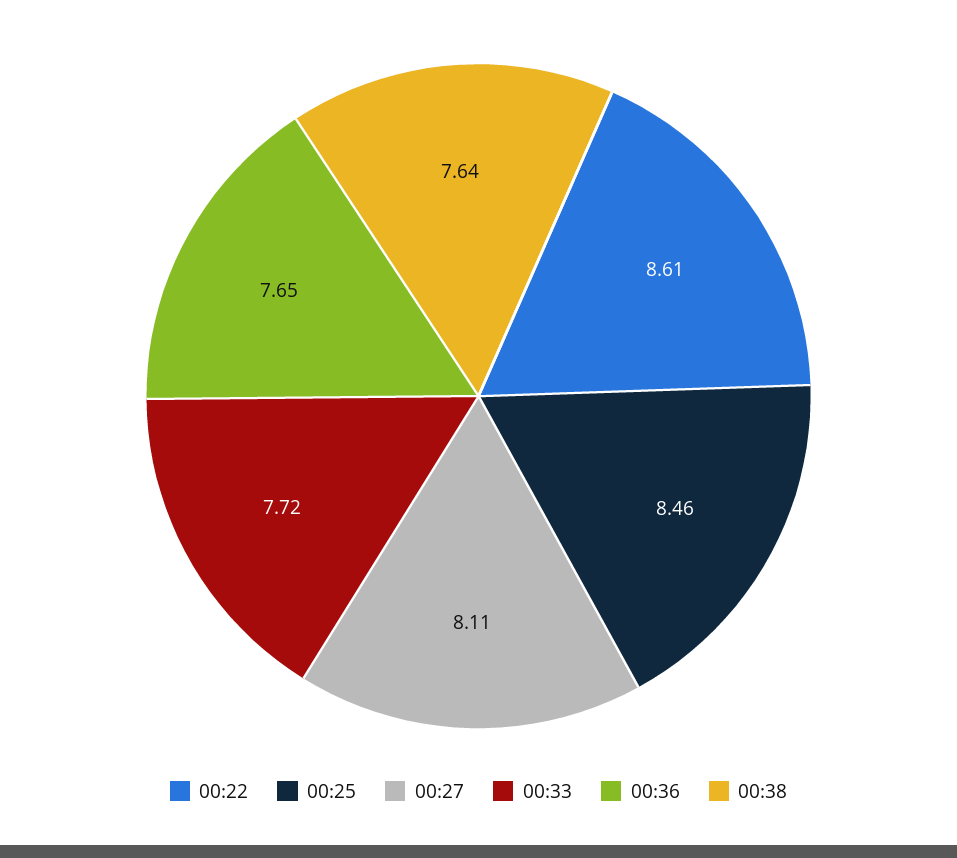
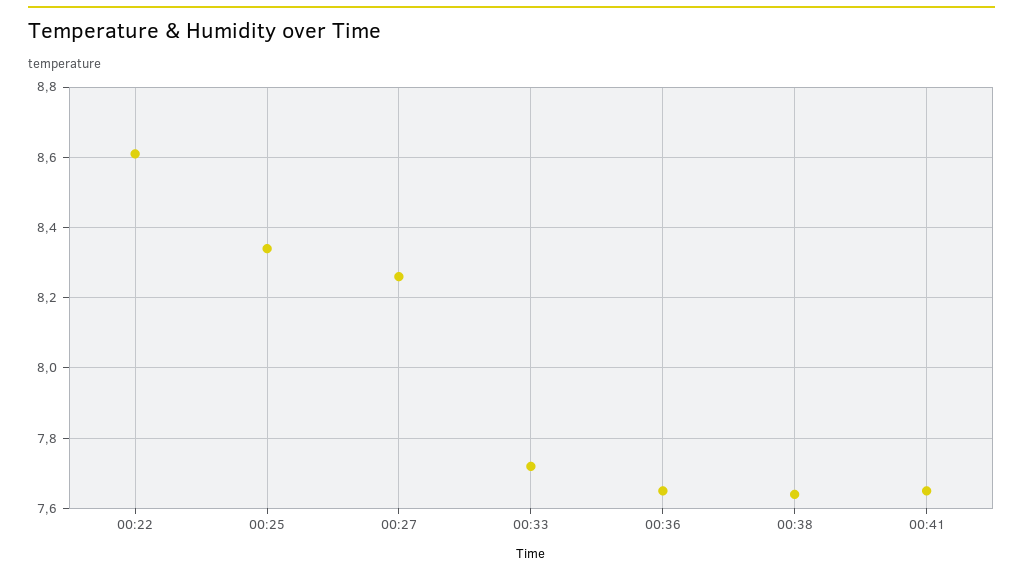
00:25: 8.46 -> 8.35
00:27: 8.11 -> 8.25
00:41: none -> 7.65

